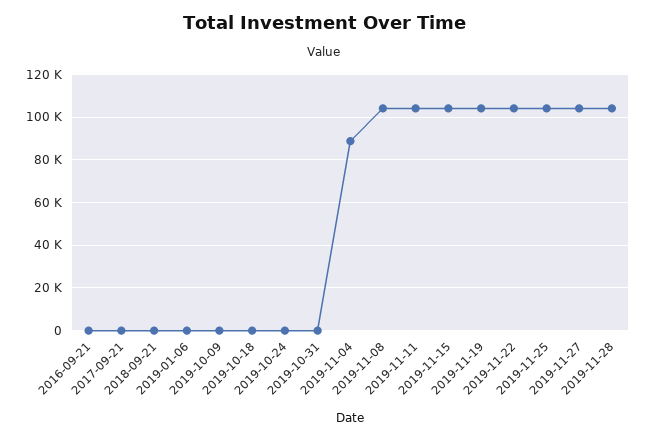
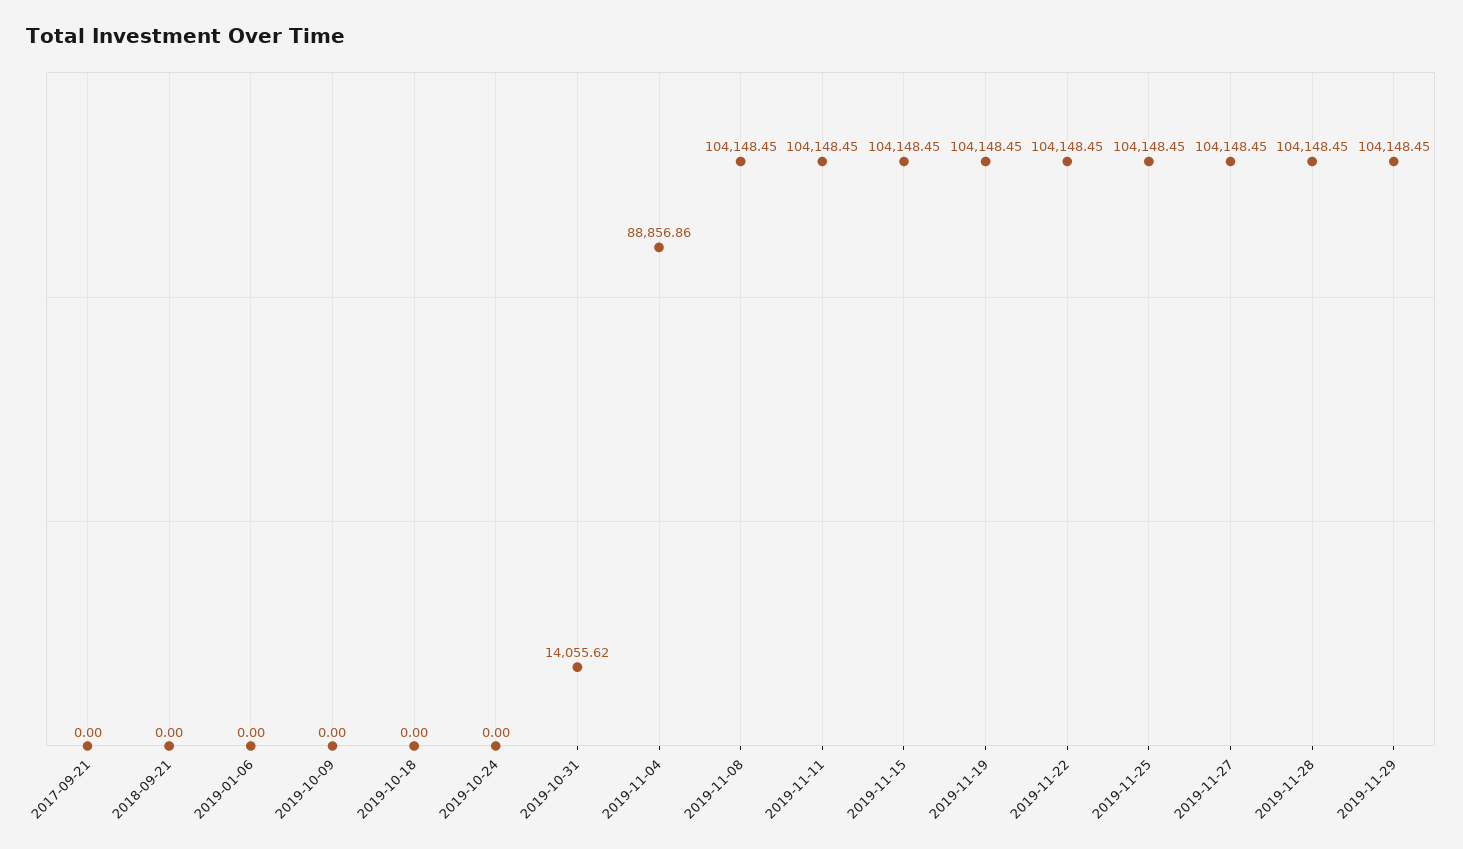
2016-09-21: 0 -> none
2019-10-31: 0 -> 14055.62
2019-11-29: none -> 104148.45

